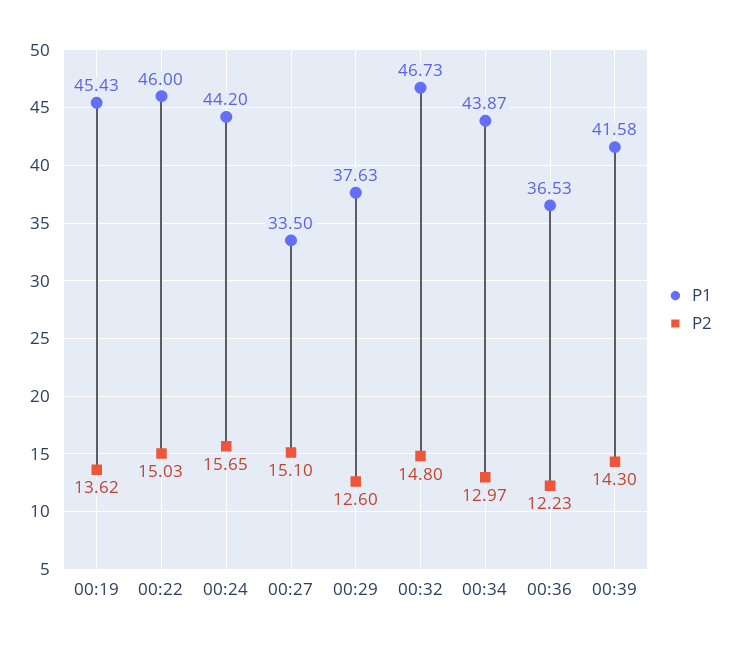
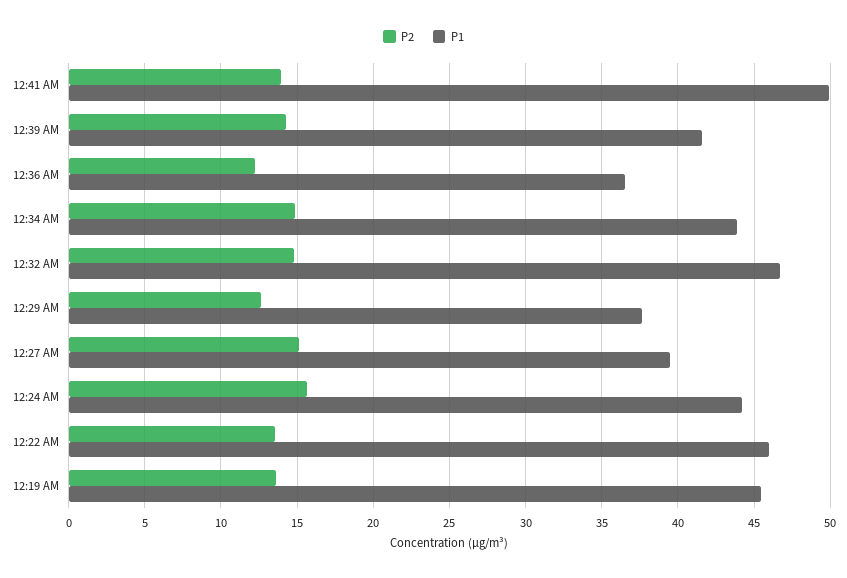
P2, 00:22: 15.03 -> 13.5
P1, 00:27: 33.5 -> 39.5
P2, 00:34: 12.97 -> 15
P2, 12:41 AM: none -> 14
P1, 12:41 AM: none -> 50

